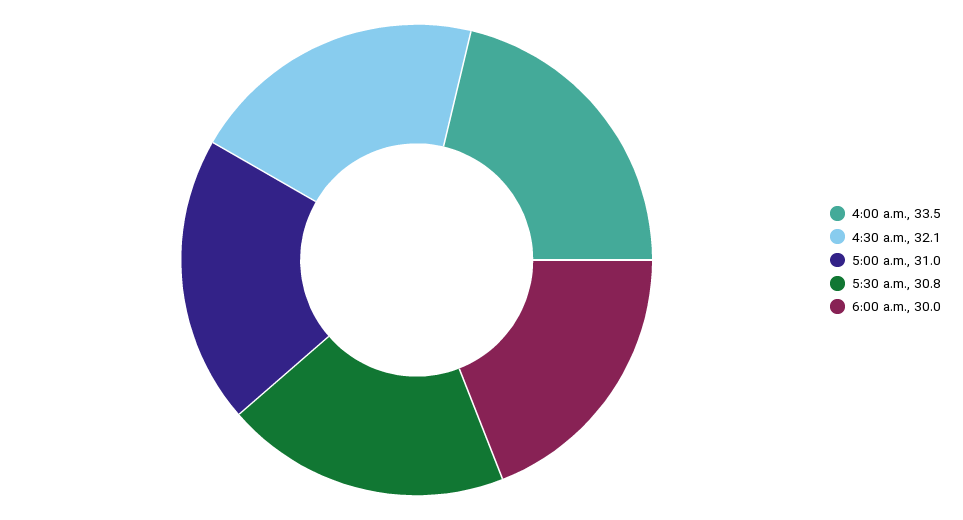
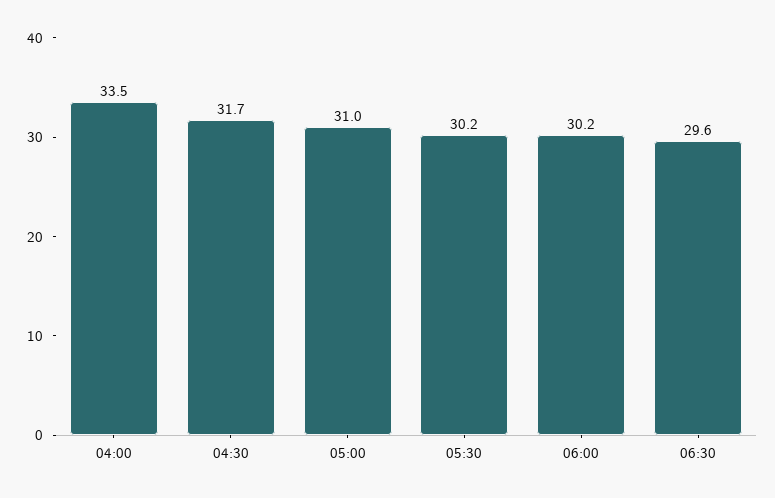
4:30 a.m.: 32.1 -> 31.7
5:30 a.m.: 30.8 -> 30.2
6:00 a.m.: 30 -> 30.2
06:30: none -> 29.6

